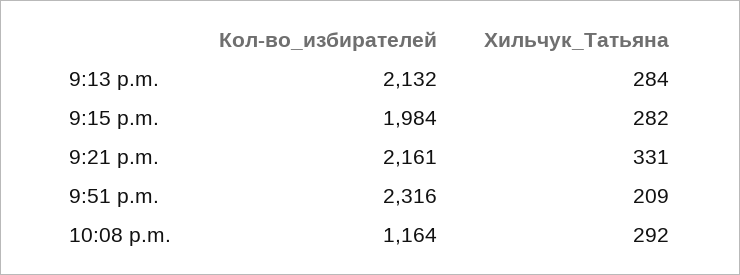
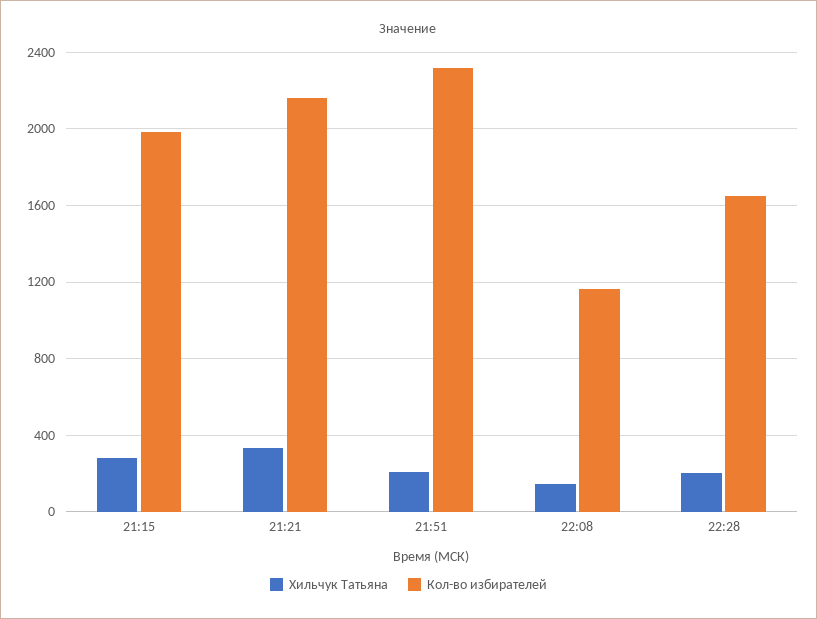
Кол-во_избирателей, 9:13 p.m.: 2132 -> none
Хильчук_Татьяна, 9:13 p.m.: 284 -> none
Хильчук_Татьяна, 10:08 p.m.: 292 -> 150
Хильчук_Татьяна, 22:28: none -> 200
Кол-во_избирателей, 22:28: none -> 1650

